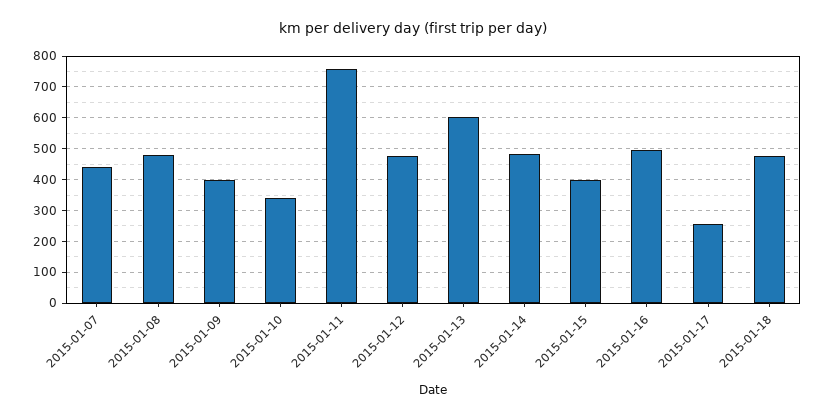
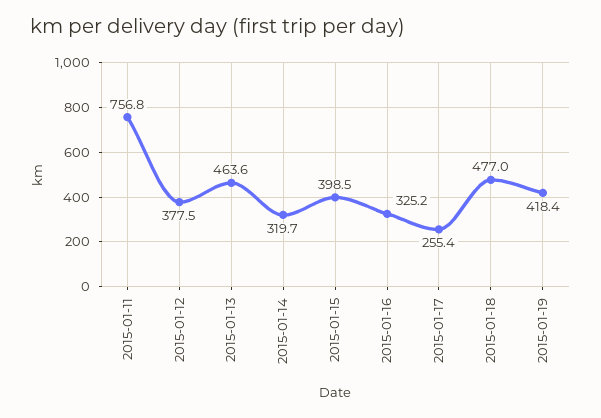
2015-01-07: 440 -> none
2015-01-08: 480 -> none
2015-01-09: 400 -> none
2015-01-10: 340 -> none
2015-01-12: 480 -> 377.5
2015-01-13: 600 -> 463.6
2015-01-14: 480 -> 319.7
2015-01-16: 500 -> 325.2
2015-01-19: none -> 418.4

